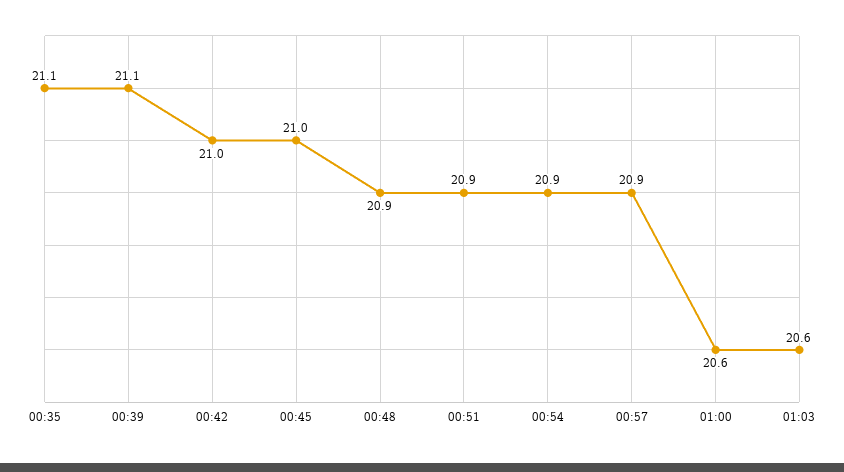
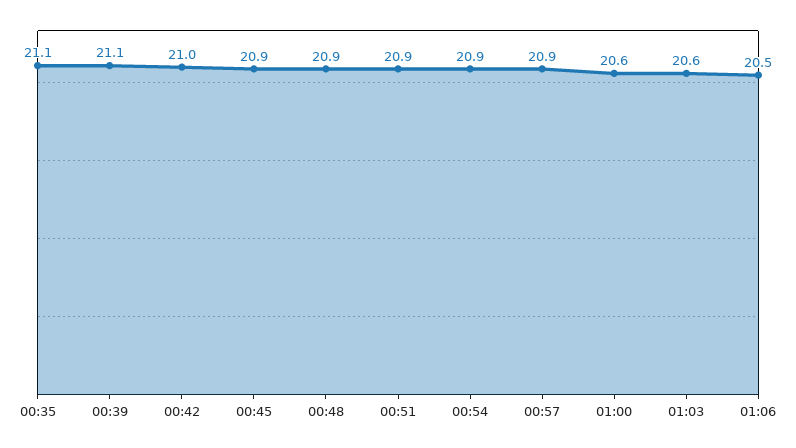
00:45: 21 -> 20.9
01:06: none -> 20.5

